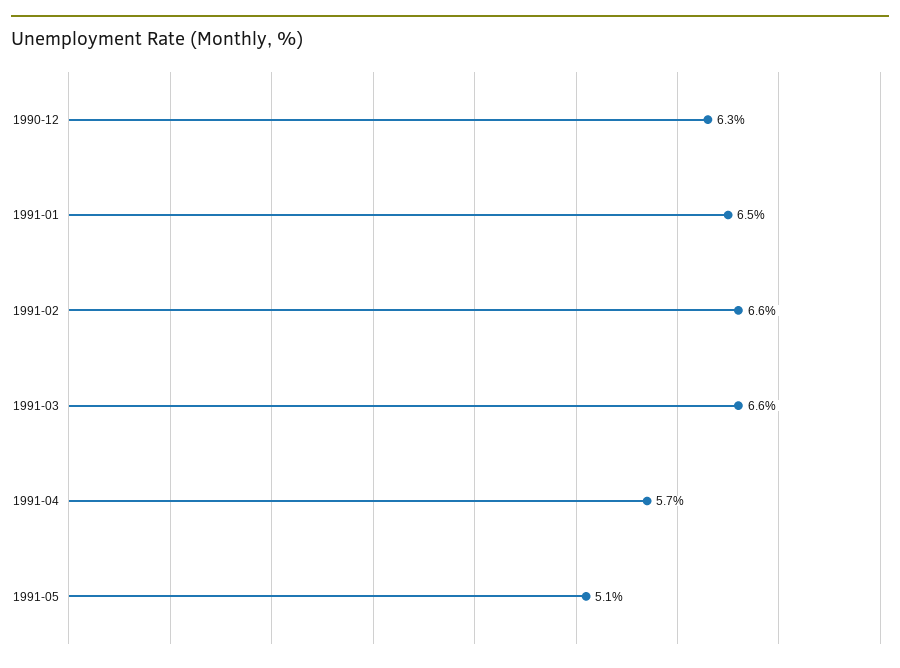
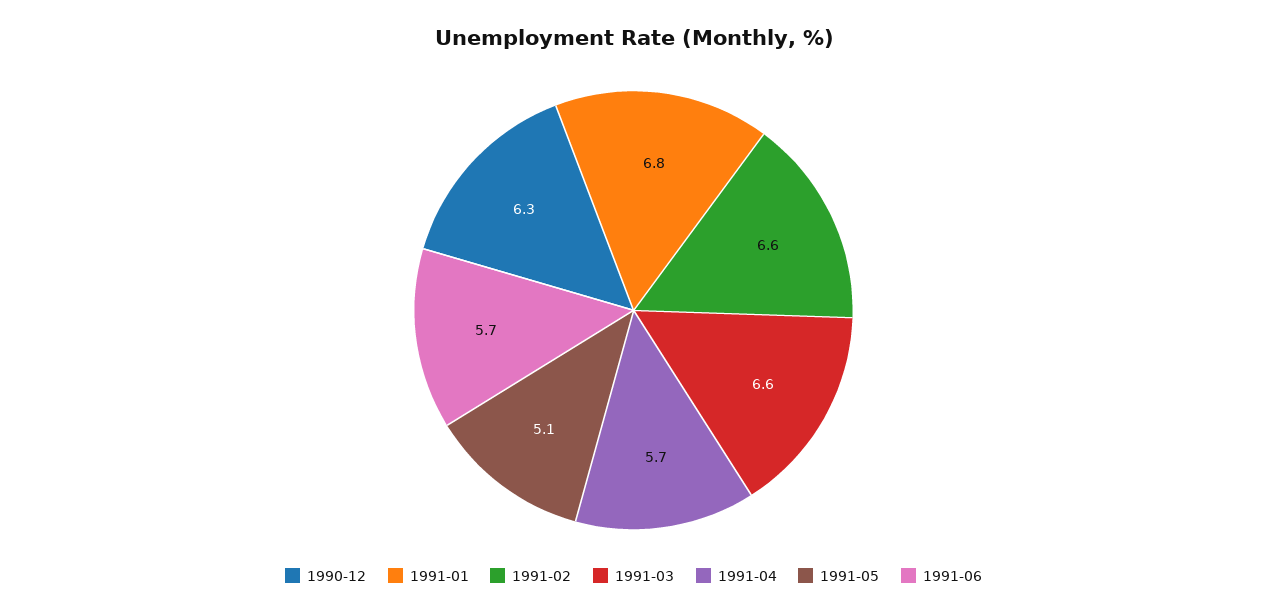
1991-01: 6.5 -> 6.8
1991-06: none -> 5.7

